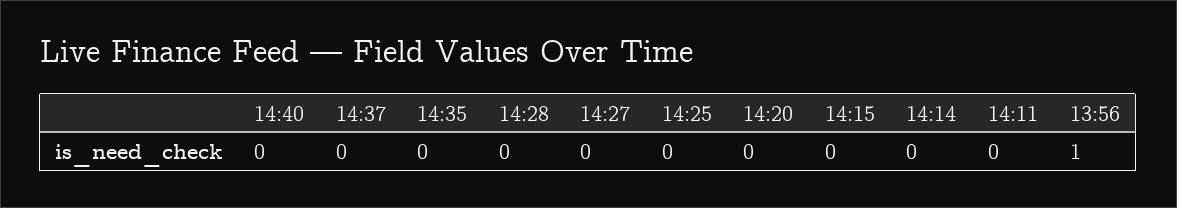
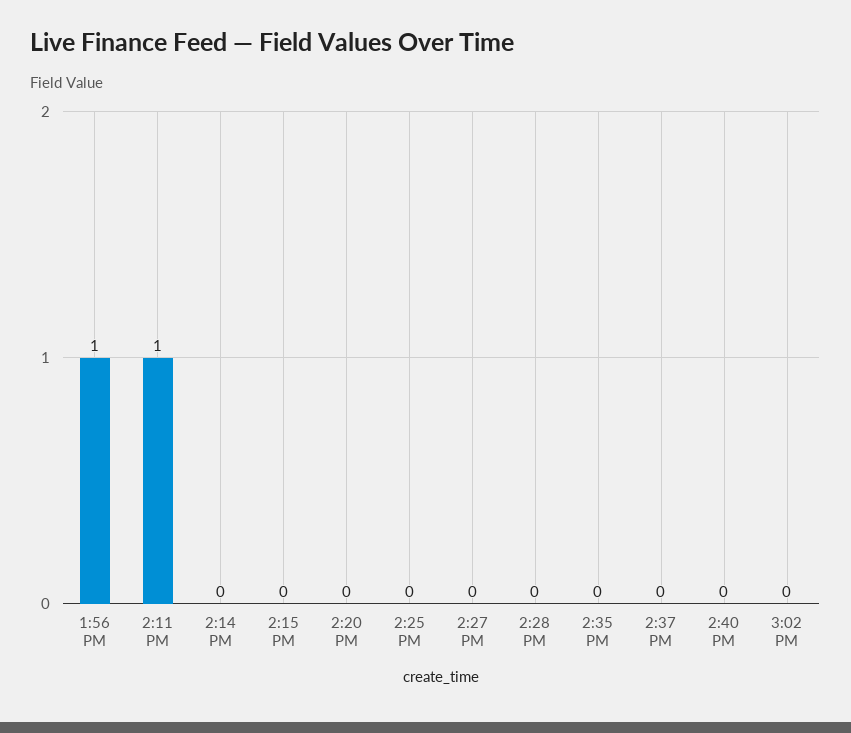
14:11: 0 -> 1
3:02 PM: none -> 0

